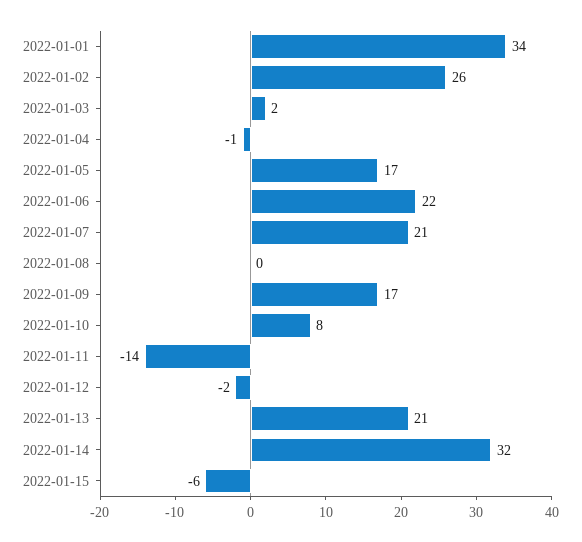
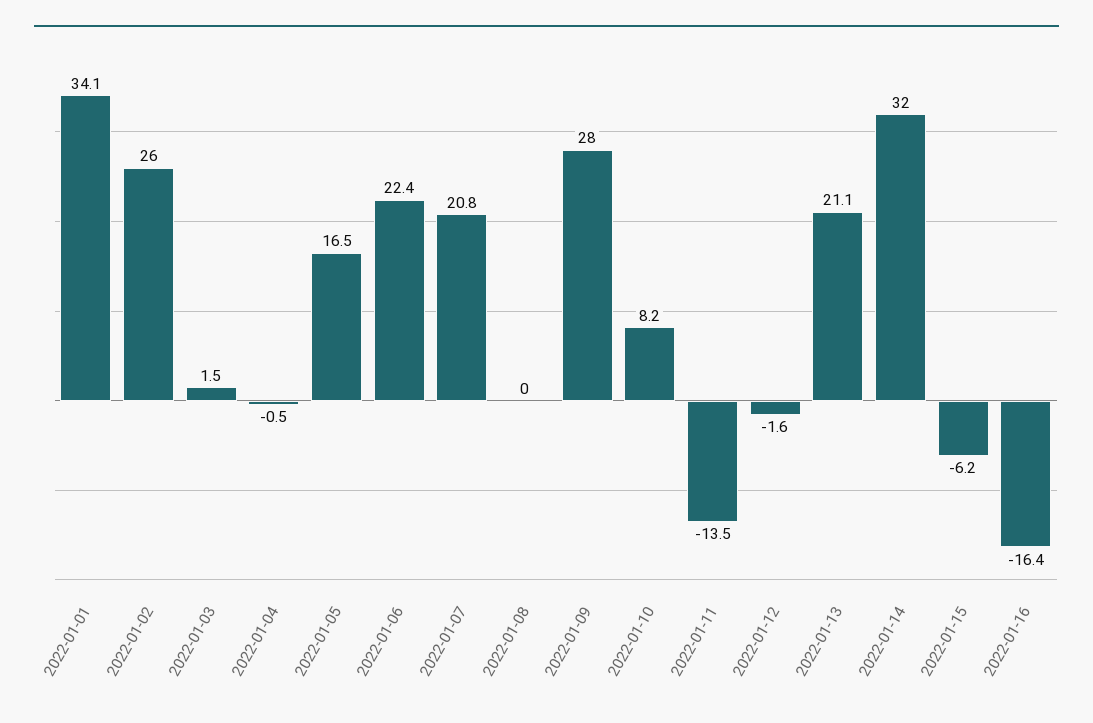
2022-01-09: 17 -> 28
2022-01-16: none -> -16.4

